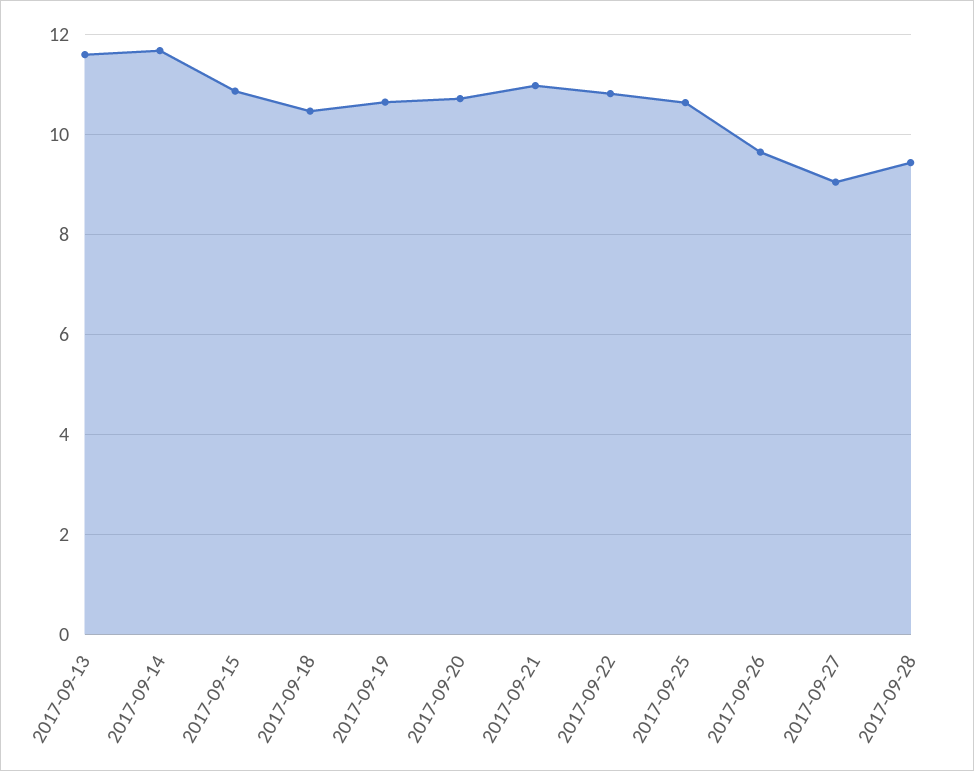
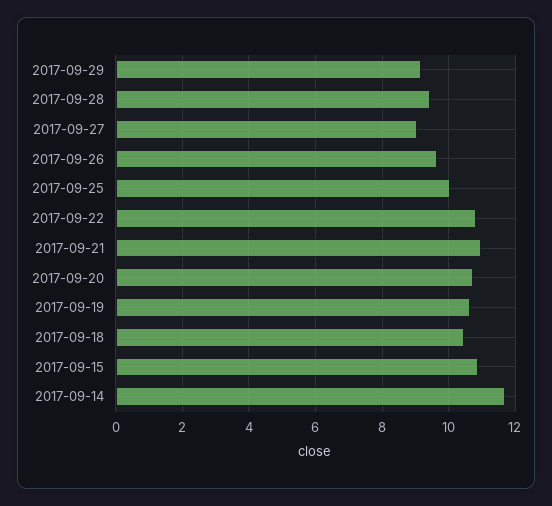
2017-09-13: 11.6 -> none
2017-09-25: 10.6 -> 10
2017-09-29: none -> 9.2

